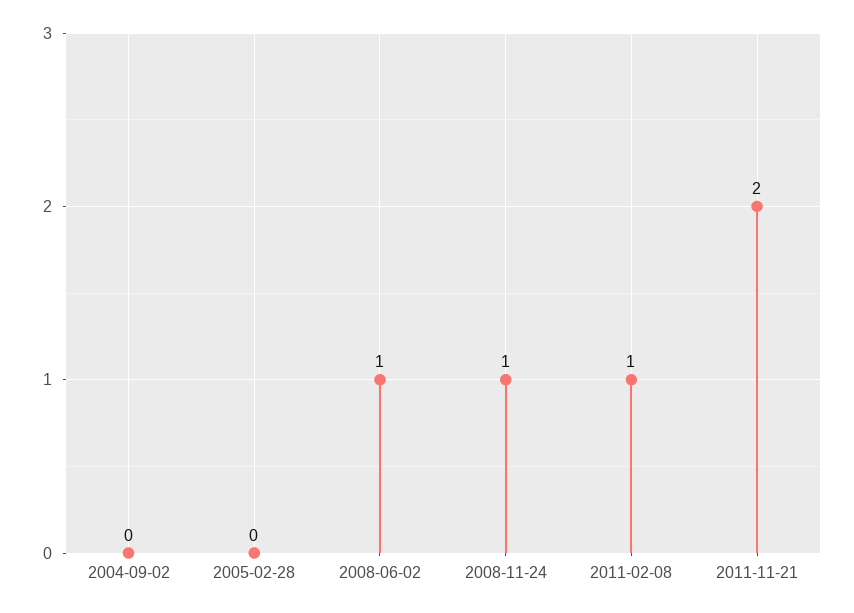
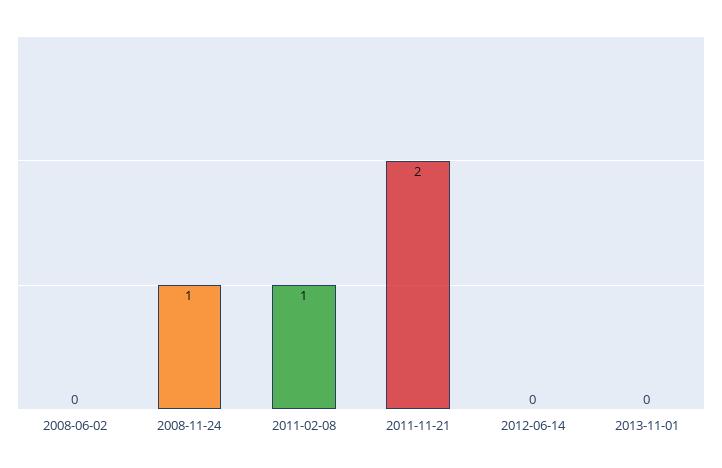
2004-09-02: 0 -> none
2005-02-28: 0 -> none
2008-06-02: 1 -> 0
2012-06-14: none -> 0
2013-11-01: none -> 0

